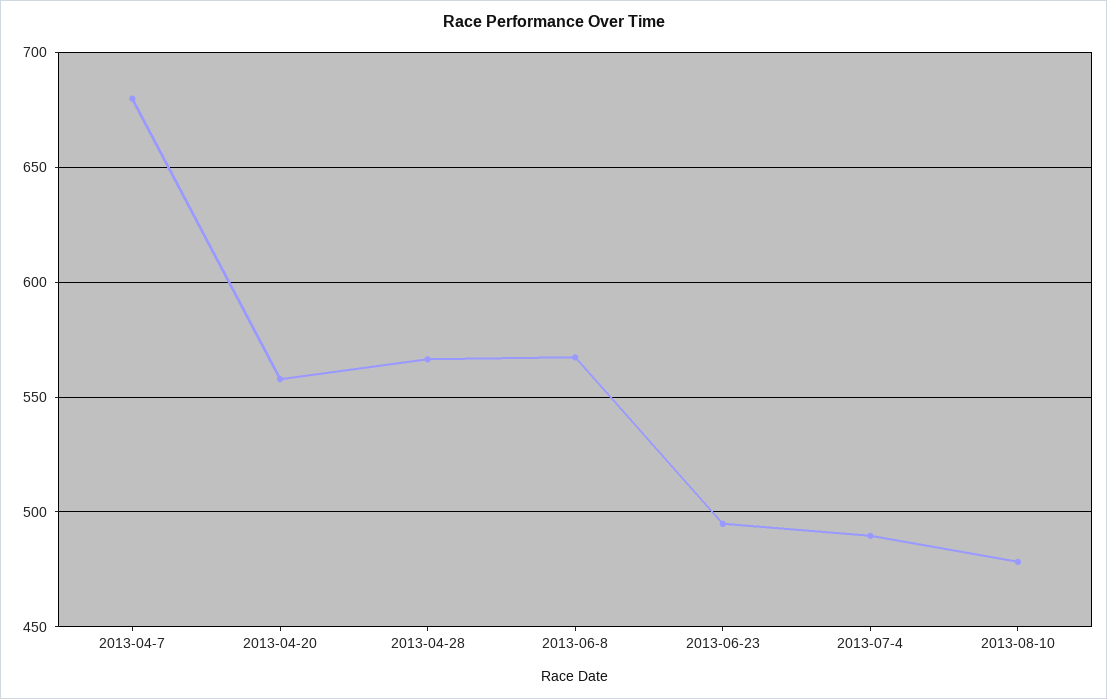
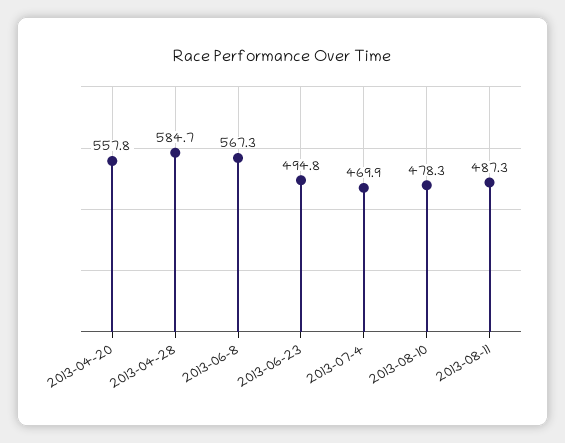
2013-04-7: 680 -> none
2013-04-28: 565 -> 584.7
2013-07-4: 490 -> 469.9
2013-08-11: none -> 487.3

